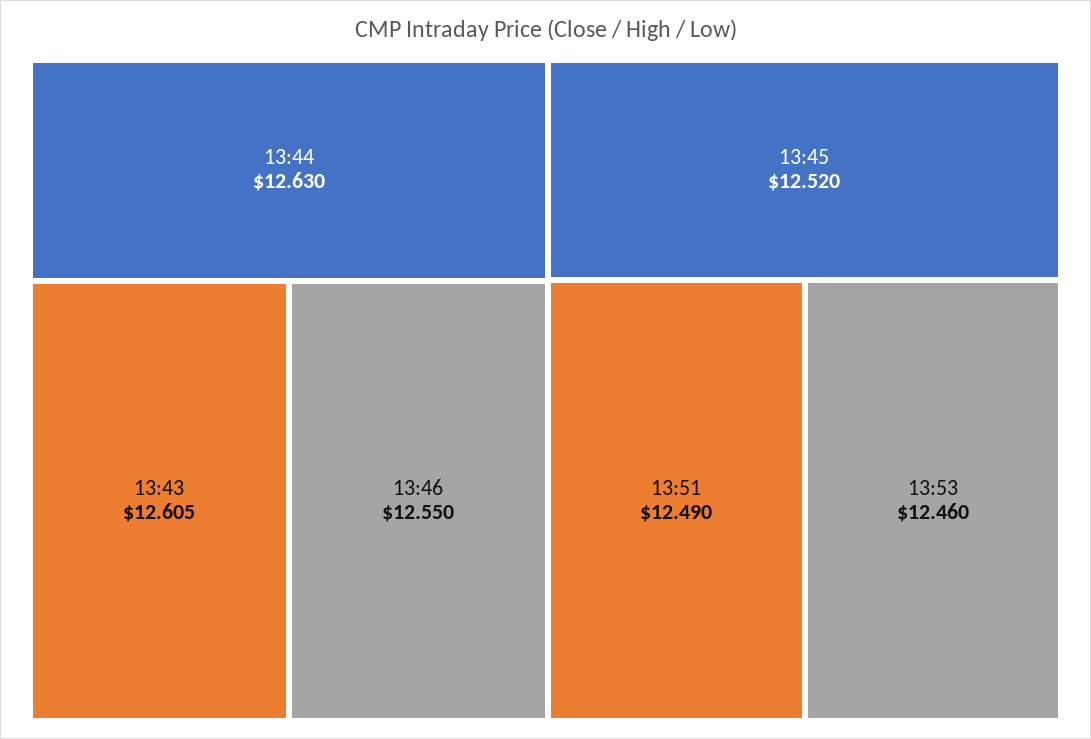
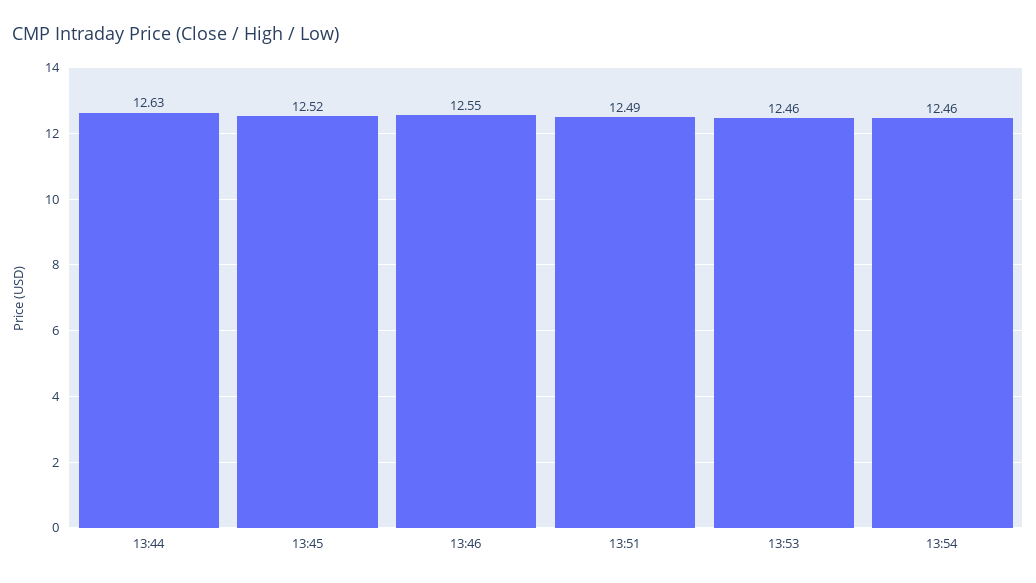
13:43: 12.605 -> none
13:54: none -> 12.46

